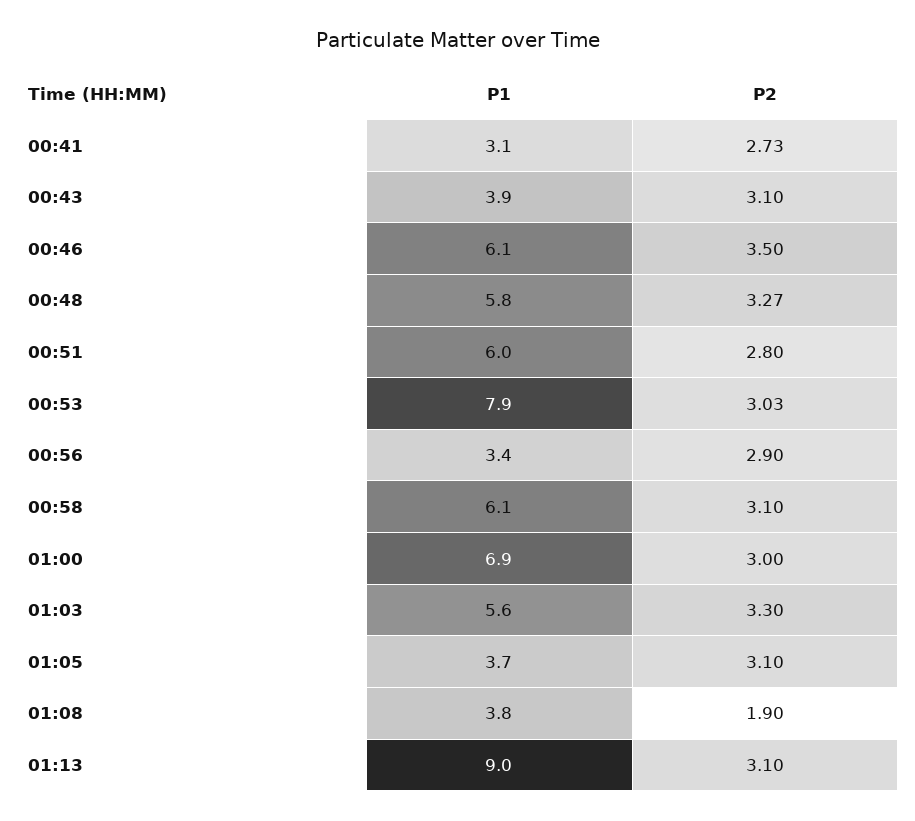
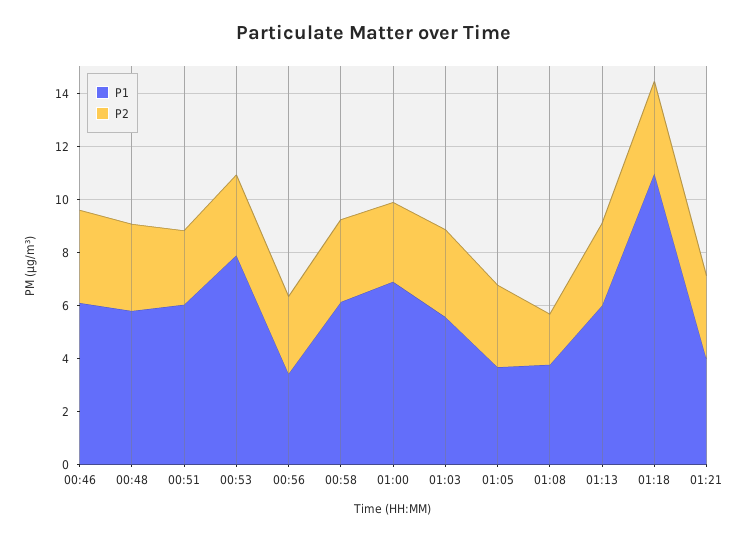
P1, 00:41: 3.1 -> none
P2, 00:41: 2.73 -> none
P1, 00:43: 3.9 -> none
P2, 00:43: 3.1 -> none
P1, 01:13: 9 -> 6
P1, 01:18: none -> 11
P2, 01:18: none -> 3.5
P1, 01:21: none -> 4
P2, 01:21: none -> 3

